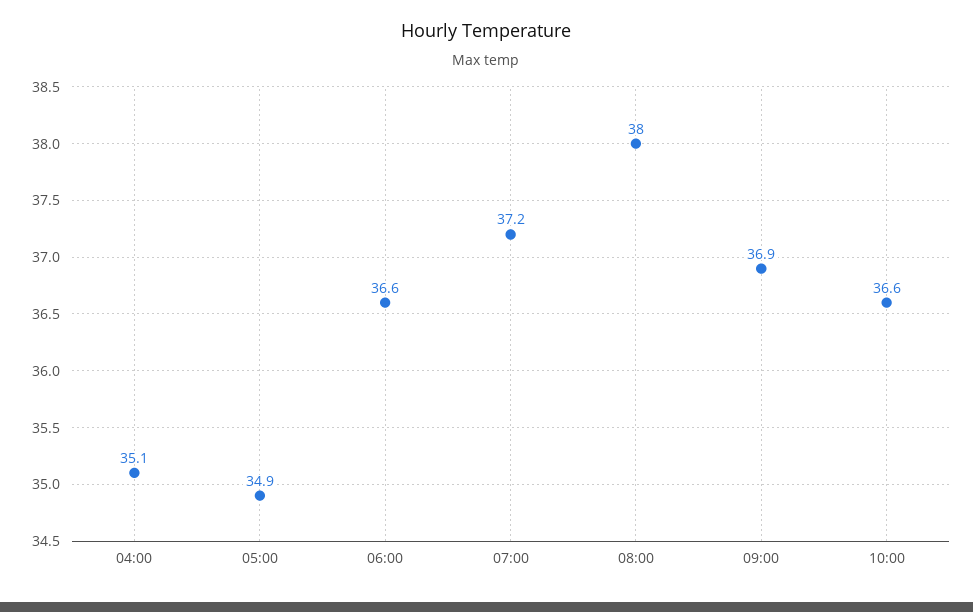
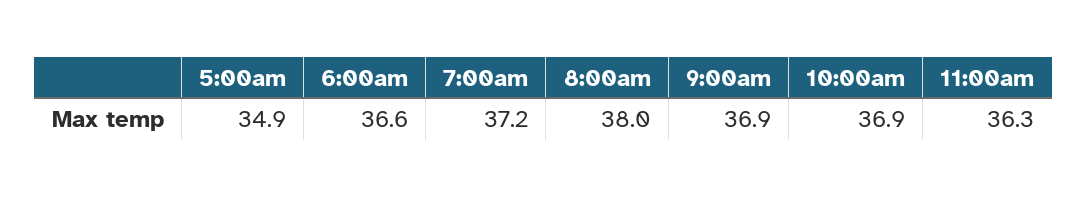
04:00: 35.1 -> none
10:00: 36.6 -> 36.9
11:00am: none -> 36.3

